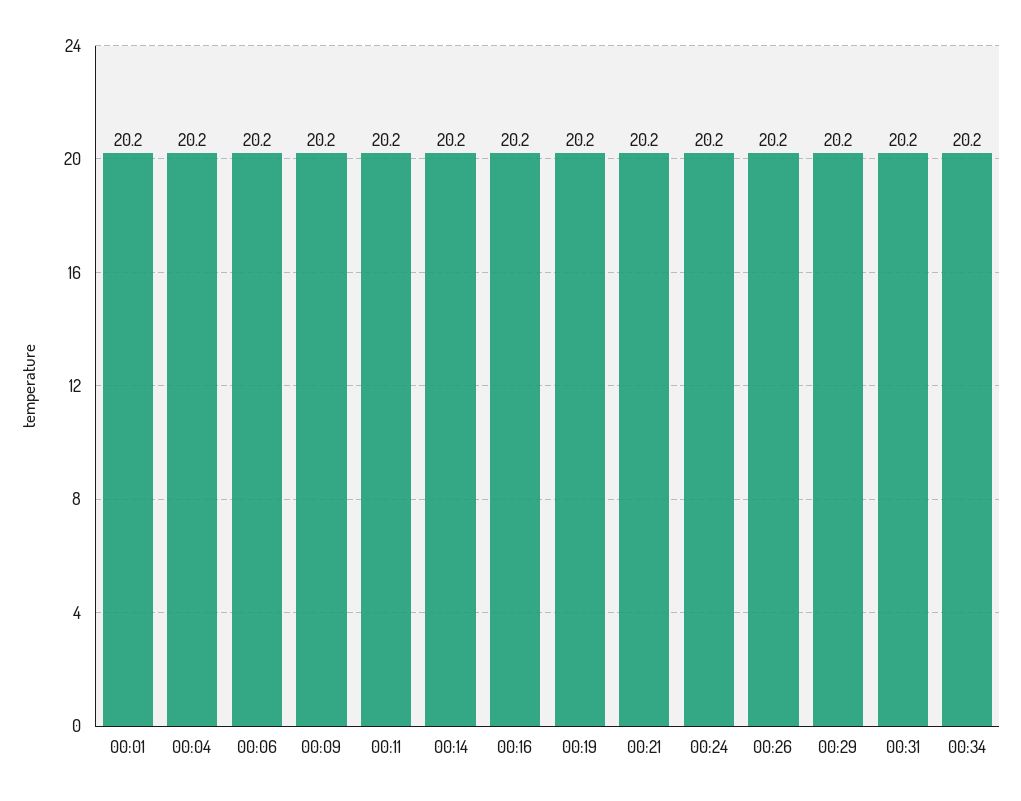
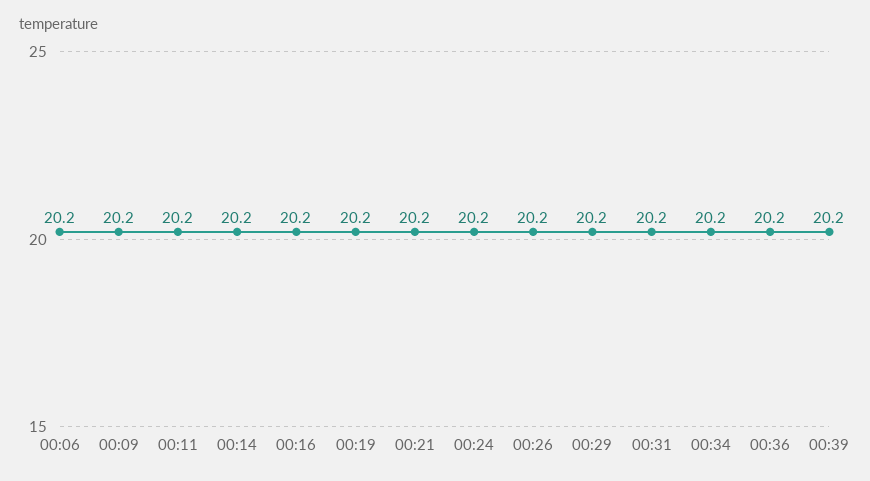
00:01: 20.2 -> none
00:04: 20.2 -> none
00:36: none -> 20.2
00:39: none -> 20.2

